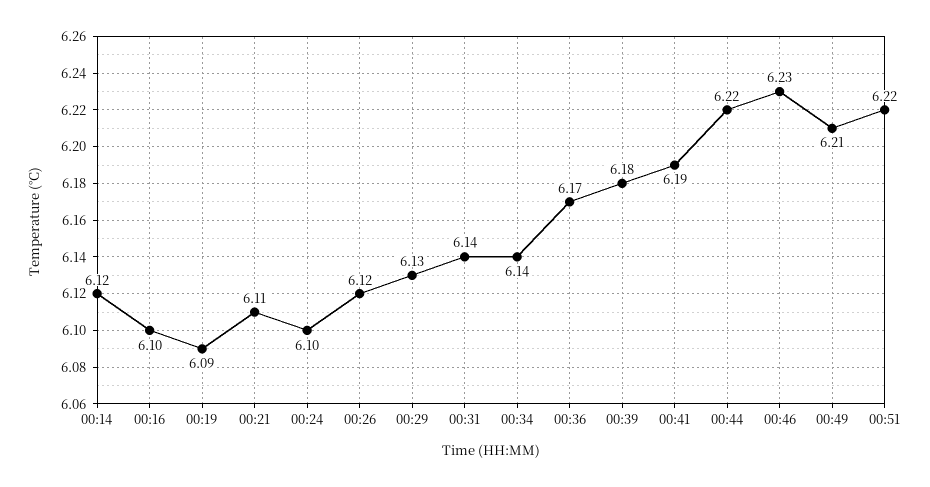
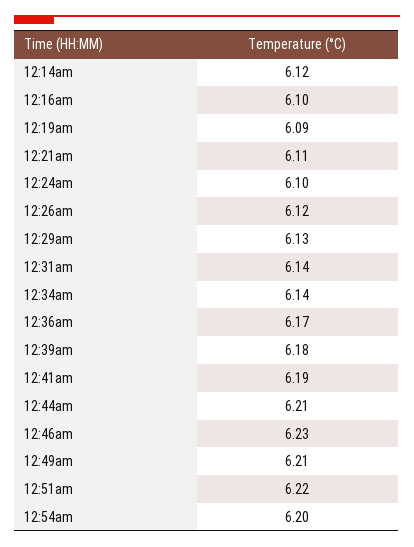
00:44: 6.22 -> 6.21
12:54am: none -> 6.2

